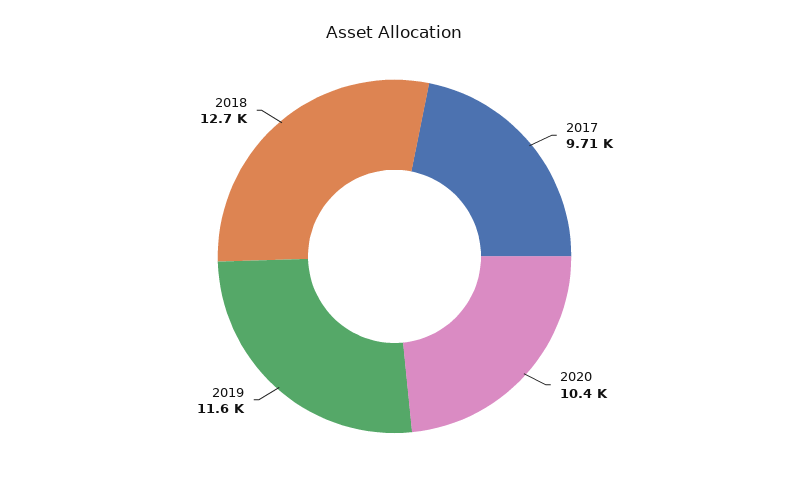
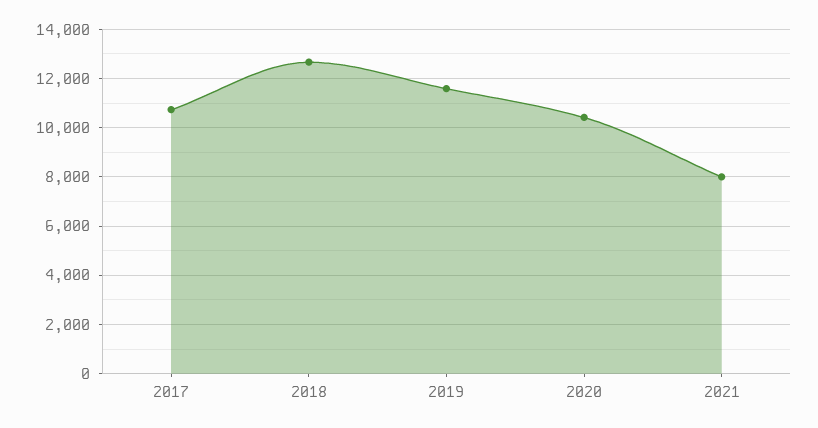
2017: 9710 -> 10750
2021: none -> 8000

